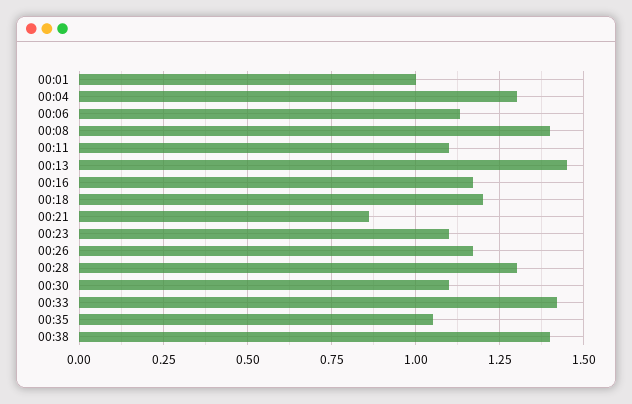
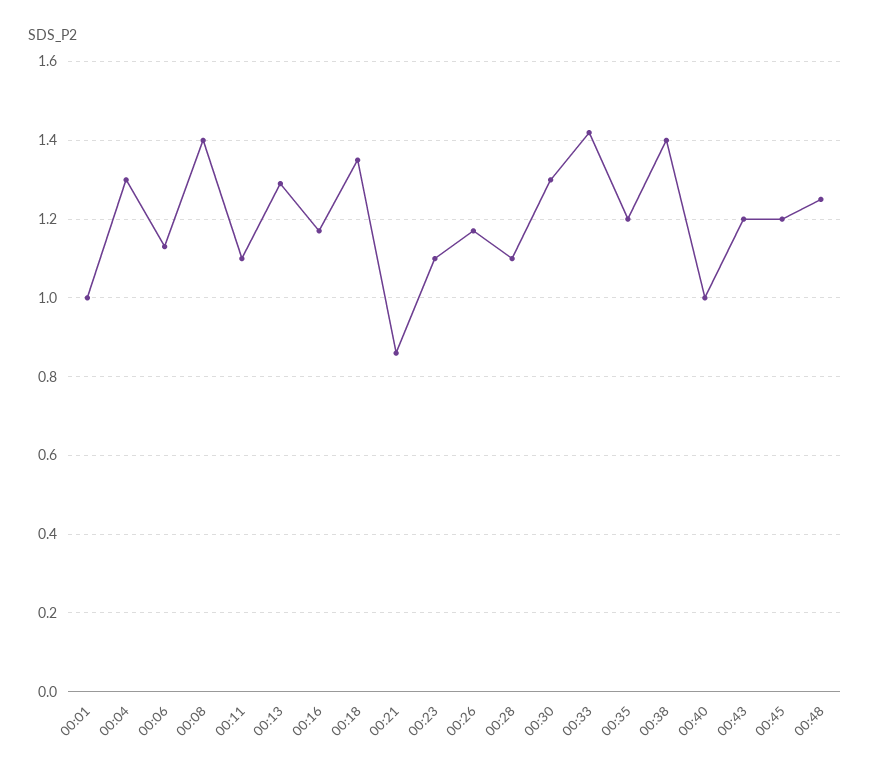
00:13: 1.45 -> 1.3
00:18: 1.2 -> 1.35
00:28: 1.3 -> 1.1
00:30: 1.1 -> 1.3
00:35: 1.05 -> 1.2
00:40: none -> 1
00:43: none -> 1.2
00:45: none -> 1.2
00:48: none -> 1.25

